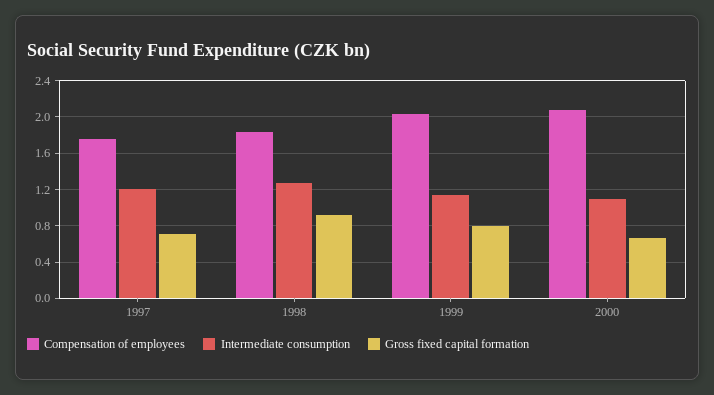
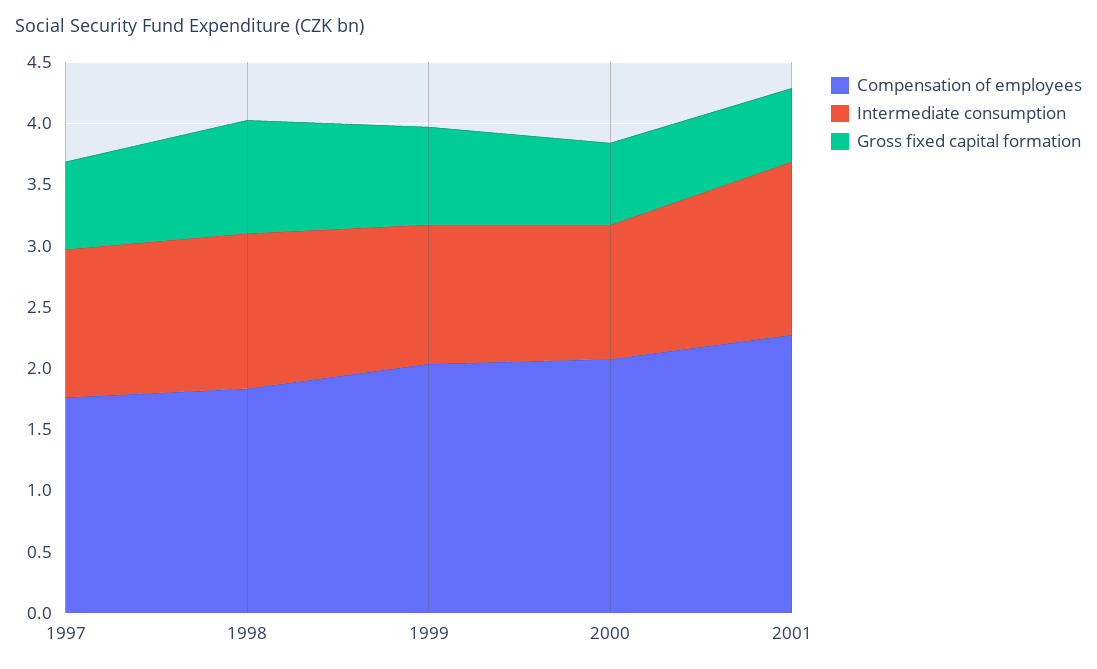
Compensation of employees, 2001: none -> 2.3
Intermediate consumption, 2001: none -> 1.4
Gross fixed capital formation, 2001: none -> 0.6

